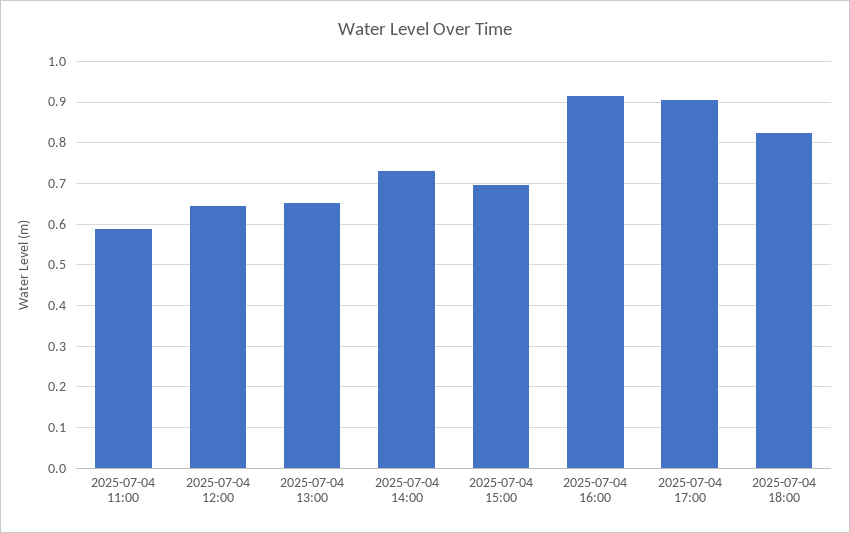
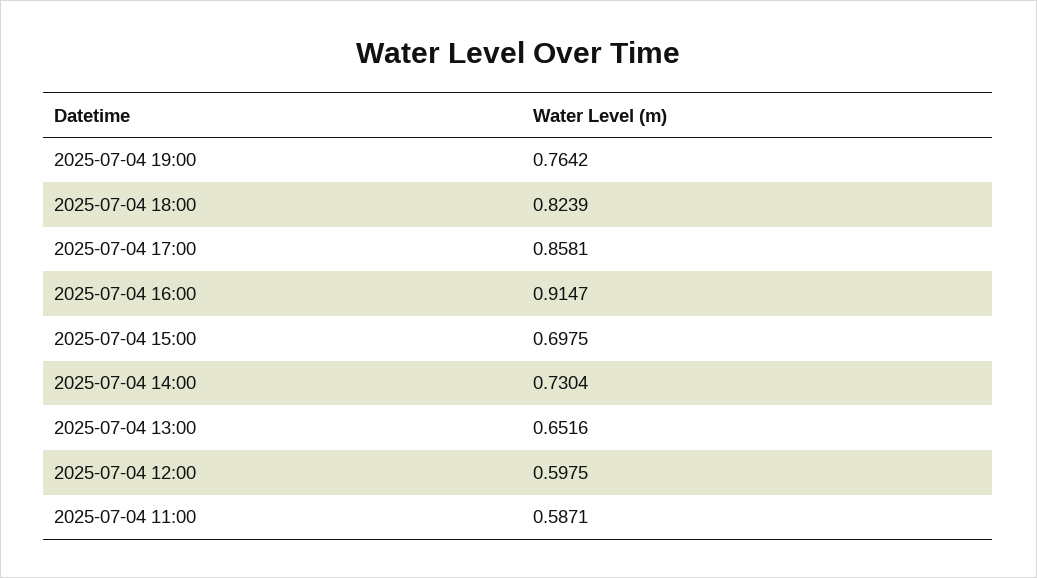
2025-07-04 12:00: 0.64 -> 0.5975
2025-07-04 17:00: 0.9 -> 0.8581
2025-07-04 19:00: none -> 0.7642

